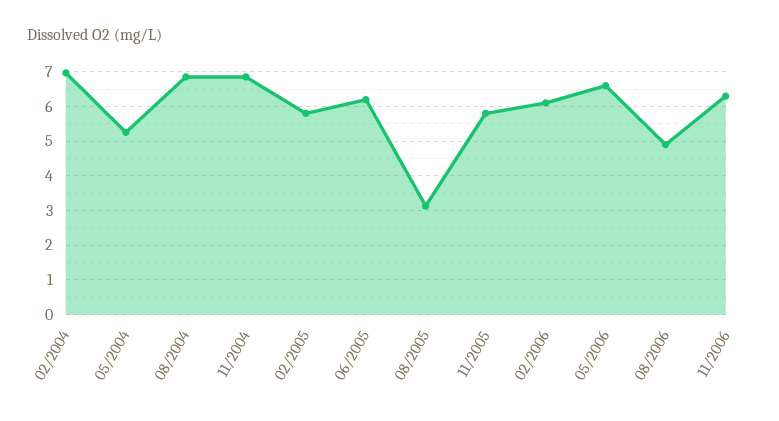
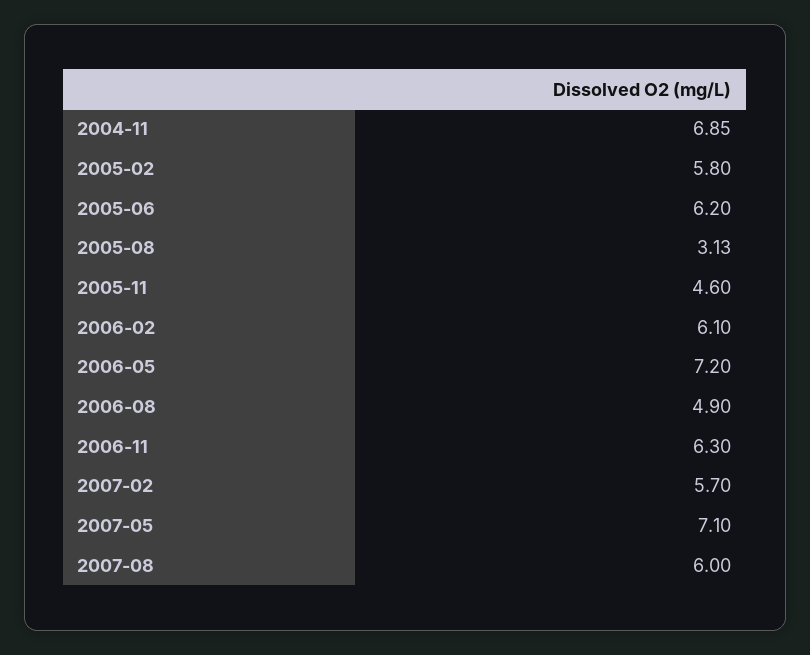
02/2004: 7 -> none
05/2004: 5.2 -> none
08/2004: 6.8 -> none
11/2005: 5.8 -> 4.6
05/2006: 6.6 -> 7.2
2007-02: none -> 5.7
2007-05: none -> 7.1
2007-08: none -> 6

